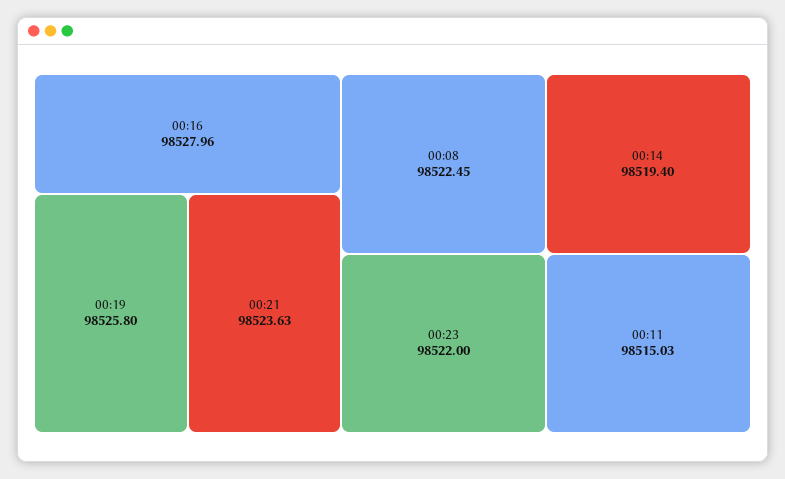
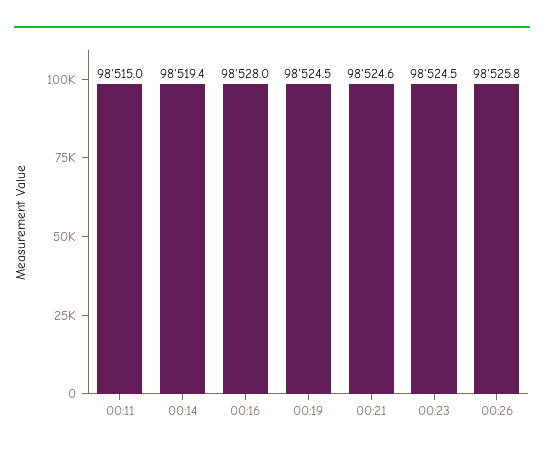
00:19: 98525.8 -> 98524.5
00:21: 98523.63 -> 98524.6
00:08: 98522.45 -> none
00:23: 98522 -> 98524.5
00:26: none -> 98525.8

